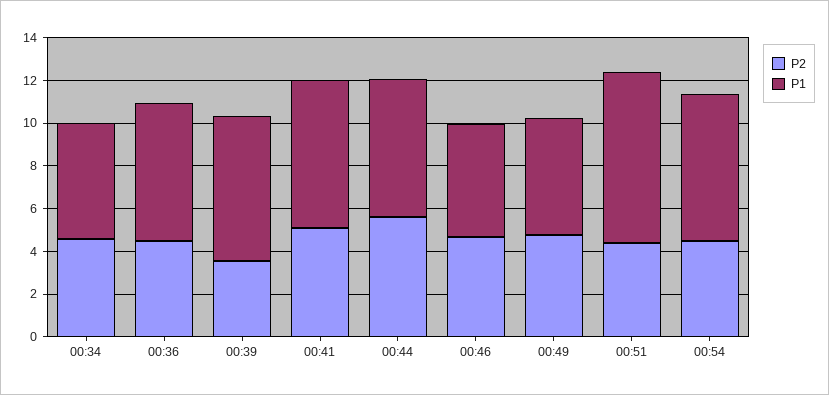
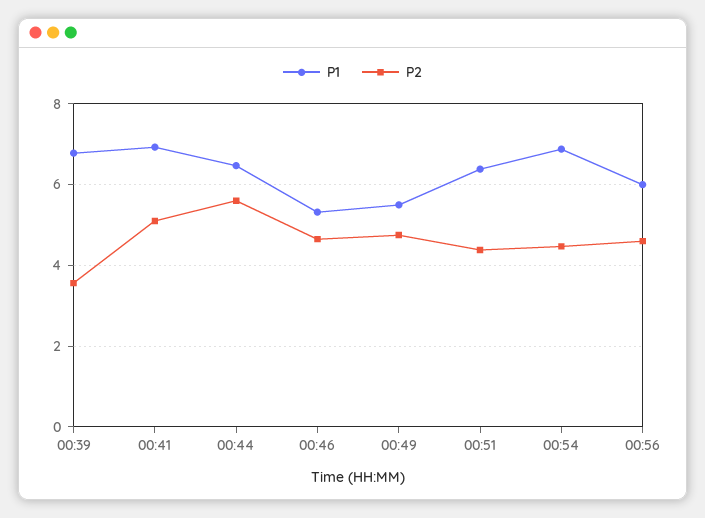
P2, 00:34: 4.5 -> none
P1, 00:34: 5.5 -> none
P2, 00:36: 4.5 -> none
P1, 00:36: 6.5 -> none
P1, 00:51: 8 -> 6.4
P1, 00:56: none -> 6
P2, 00:56: none -> 4.6

